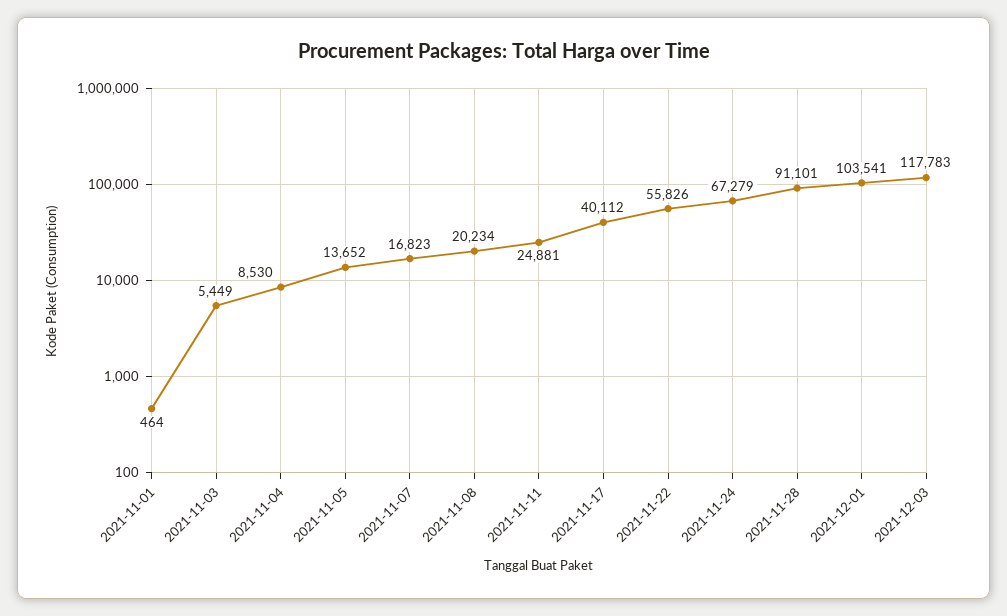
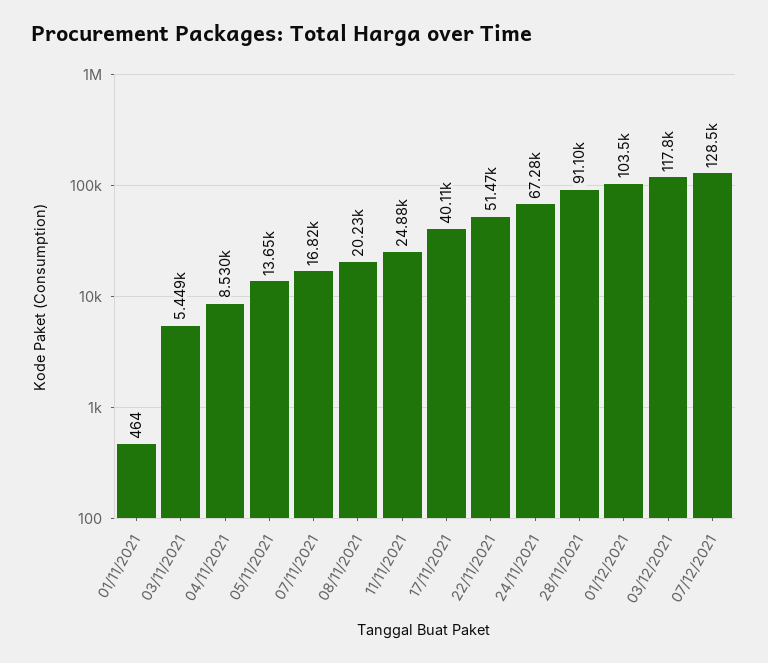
2021-11-22: 55826 -> 51470
07/12/2021: none -> 128500

